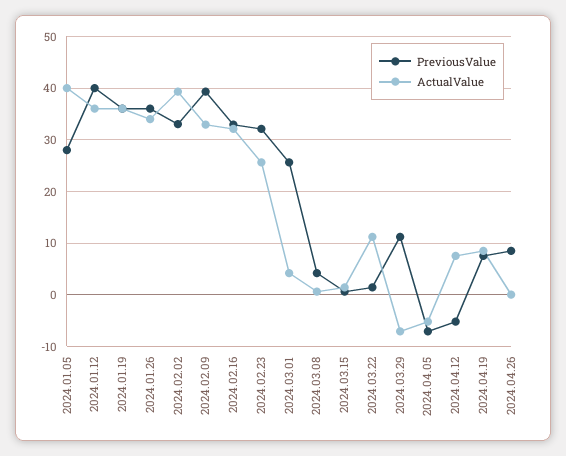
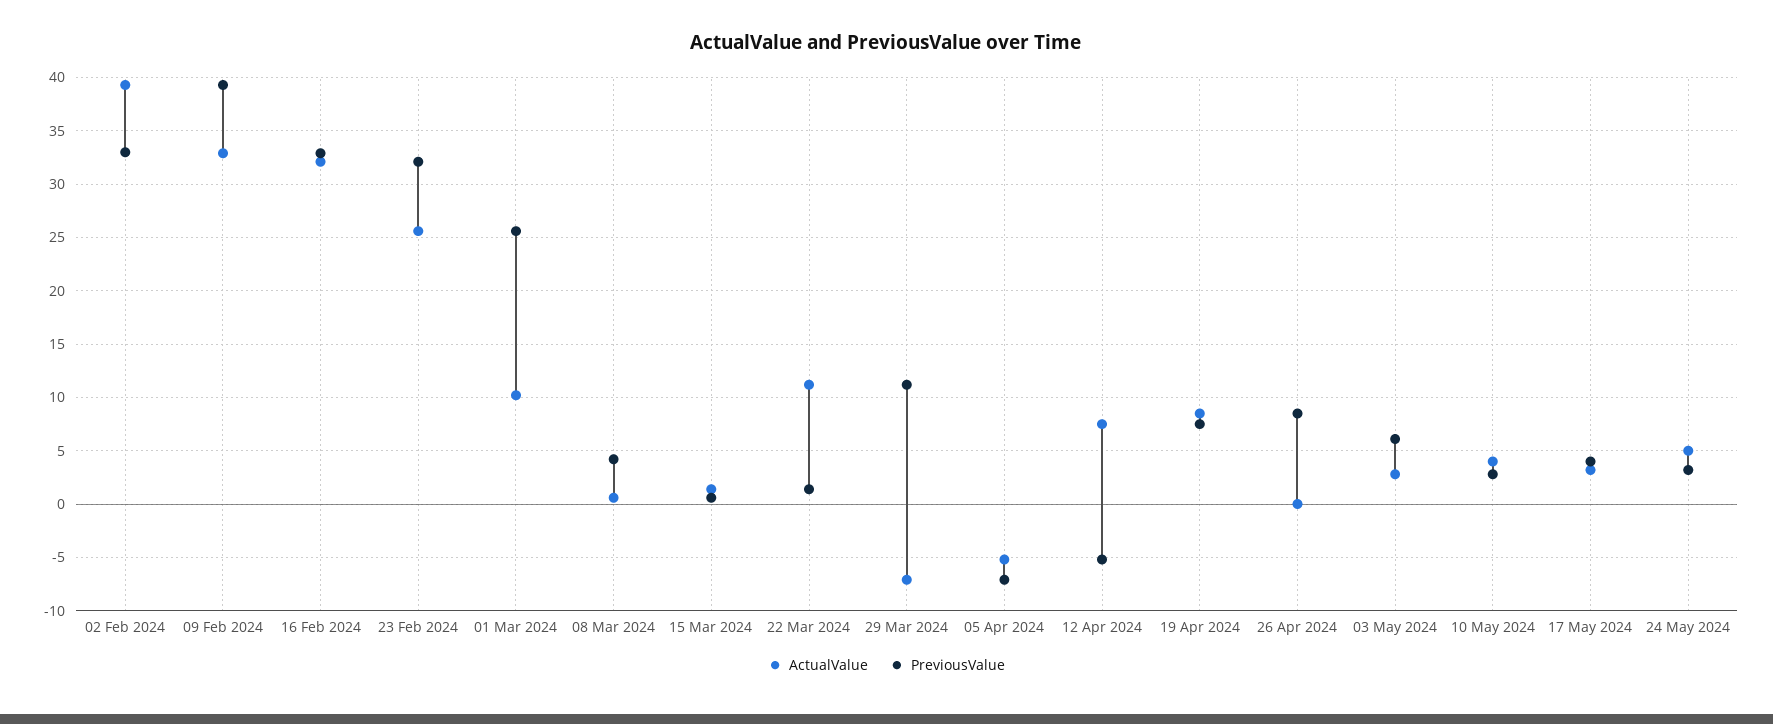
PreviousValue, 2024.01.05: 28 -> none
ActualValue, 2024.01.05: 40 -> none
PreviousValue, 2024.01.12: 40 -> none
ActualValue, 2024.01.12: 36 -> none
PreviousValue, 2024.01.19: 36 -> none
ActualValue, 2024.01.19: 36 -> none
PreviousValue, 2024.01.26: 36 -> none
ActualValue, 2024.01.26: 34 -> none
ActualValue, 2024.03.01: 4 -> 10
ActualValue, 03 May 2024: none -> 3
PreviousValue, 03 May 2024: none -> 6
ActualValue, 10 May 2024: none -> 4
PreviousValue, 10 May 2024: none -> 3
ActualValue, 17 May 2024: none -> 3
PreviousValue, 17 May 2024: none -> 4
ActualValue, 24 May 2024: none -> 5
PreviousValue, 24 May 2024: none -> 3

